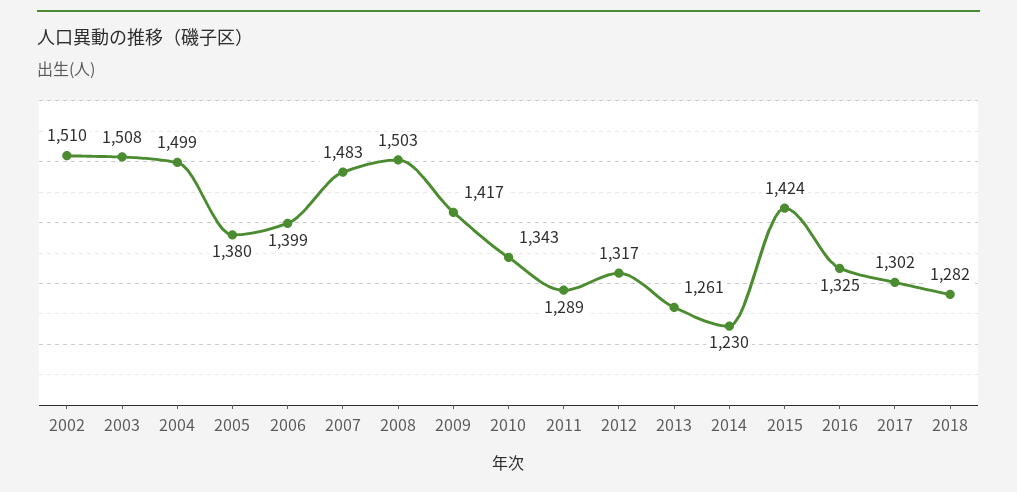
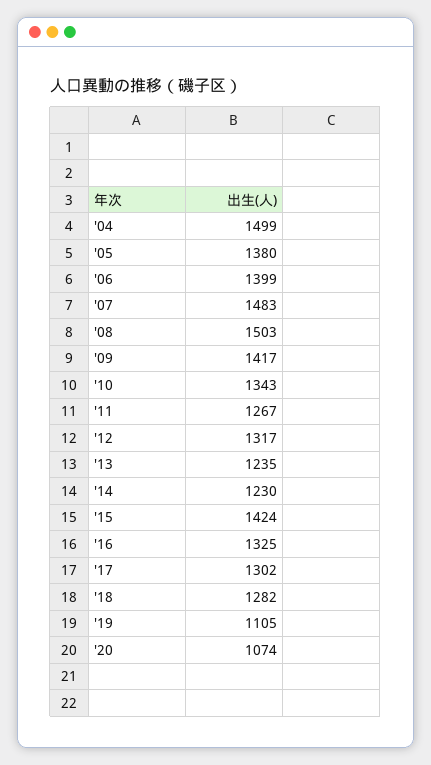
2002: 1510 -> none
2003: 1508 -> none
2011: 1289 -> 1267
2013: 1261 -> 1235
'19: none -> 1105
'20: none -> 1074

